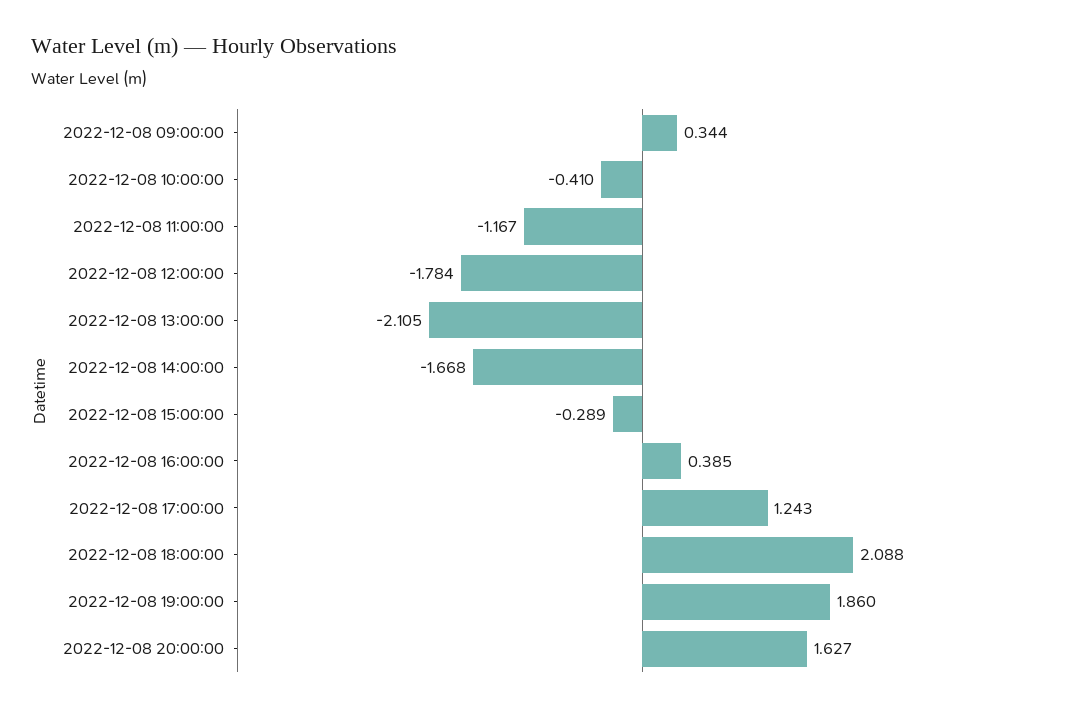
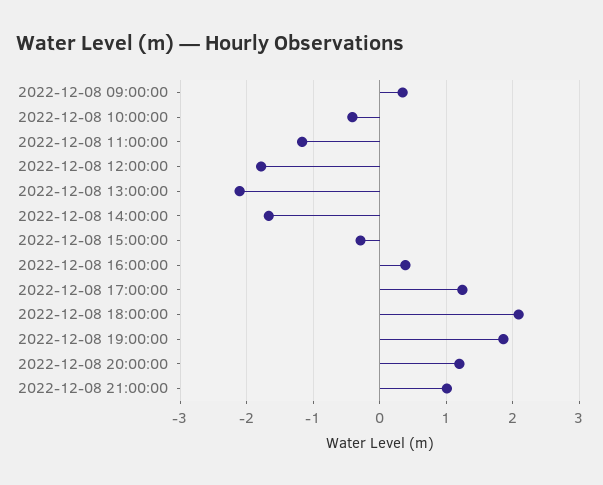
2022-12-08 20:00:00: 1.627 -> 1.2
2022-12-08 21:00:00: none -> 1

